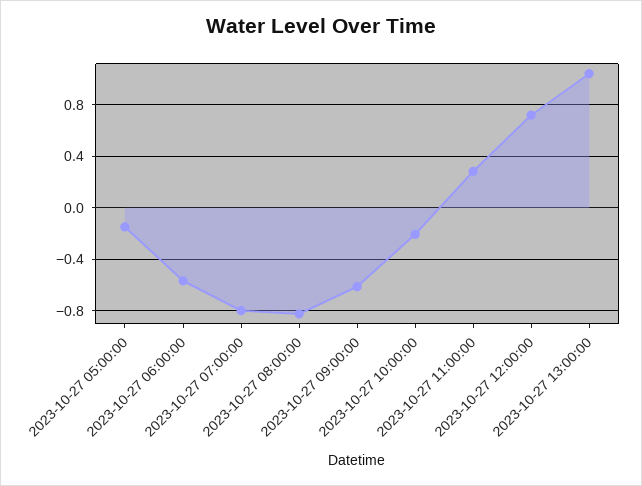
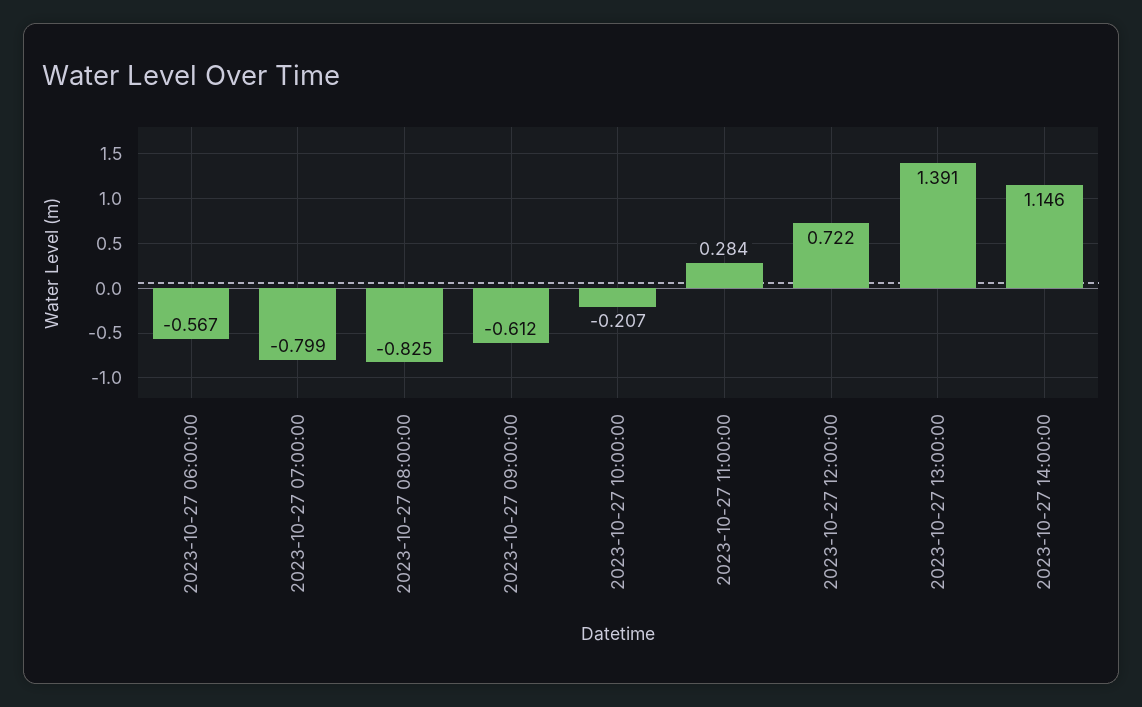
2023-10-27 05:00:00: -0.15 -> none
2023-10-27 13:00:00: 1.05 -> 1.391
2023-10-27 14:00:00: none -> 1.146

